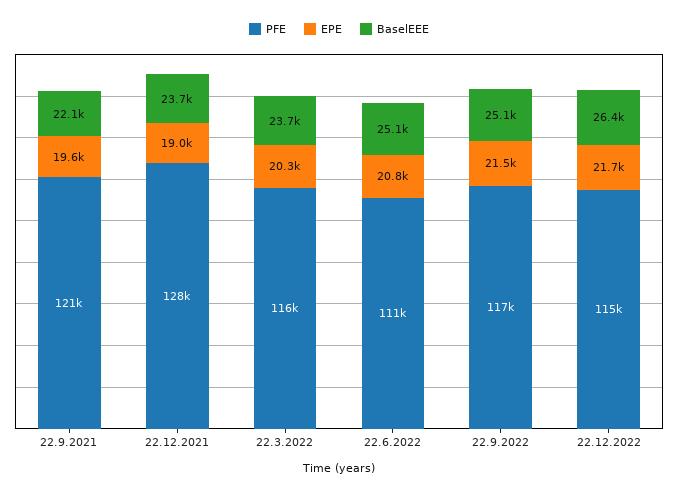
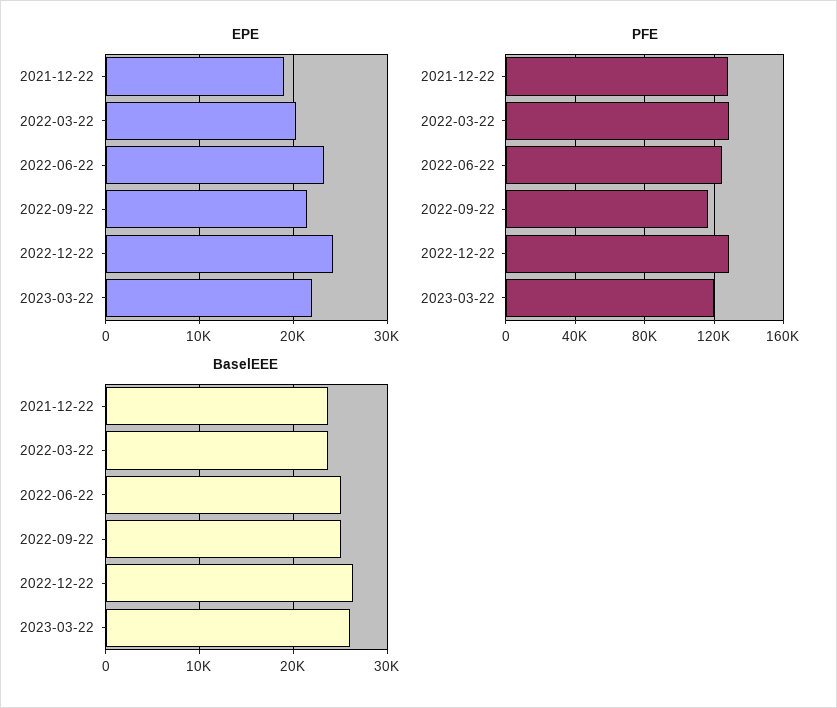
PFE, 22.9.2021: 121000 -> none
EPE, 22.9.2021: 19600 -> none
BaselEEE, 22.9.2021: 22100 -> none
PFE, 22.3.2022: 116000 -> 130000
PFE, 22.6.2022: 111000 -> 125000
EPE, 22.6.2022: 20800 -> 23000
PFE, 22.12.2022: 115000 -> 130000
EPE, 22.12.2022: 21700 -> 24000
EPE, 2023-03-22: none -> 22000
PFE, 2023-03-22: none -> 120000
BaselEEE, 2023-03-22: none -> 26000

